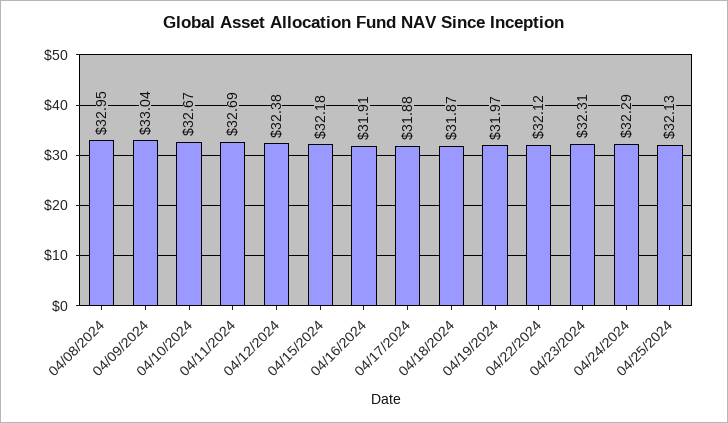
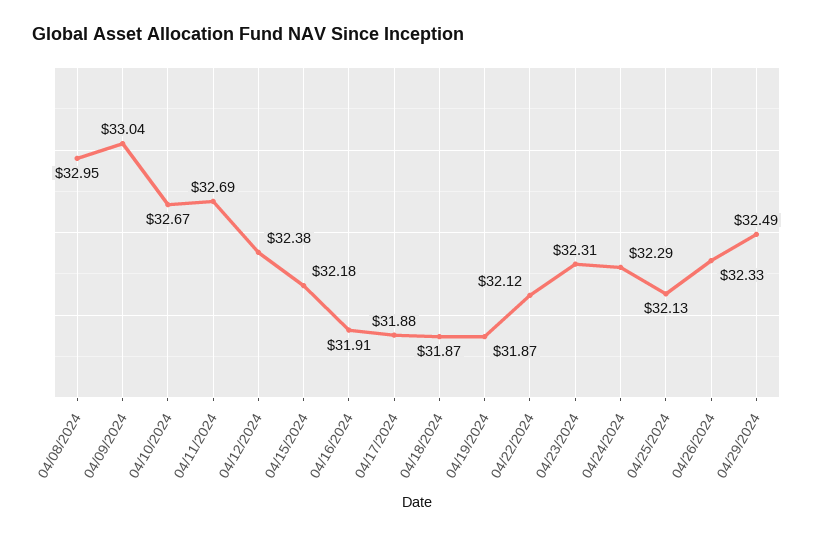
04/19/2024: 31.97 -> 31.87
04/26/2024: none -> 32.33
04/29/2024: none -> 32.49

